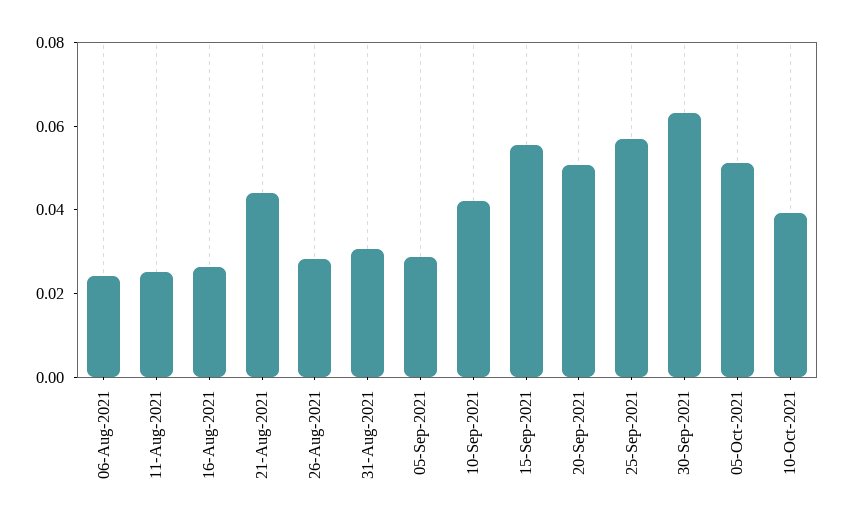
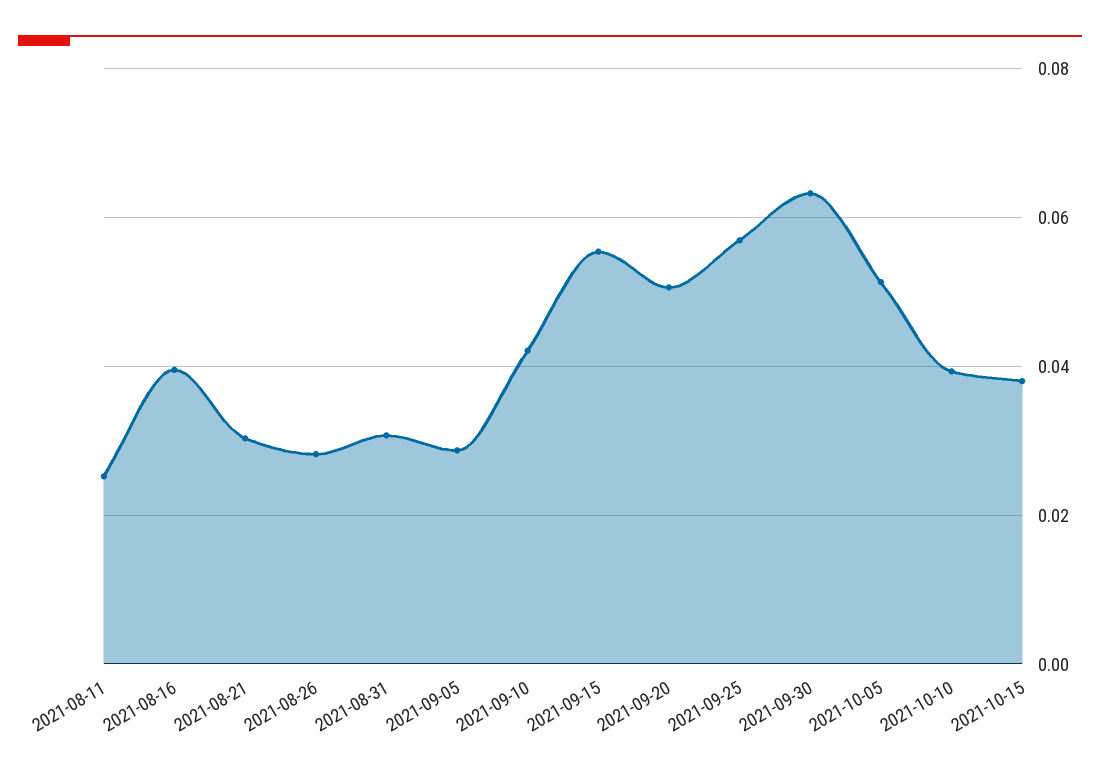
06-Aug-2021: 0.025 -> none
16-Aug-2021: 0.025 -> 0.04
21-Aug-2021: 0.045 -> 0.03
2021-10-15: none -> 0.038

